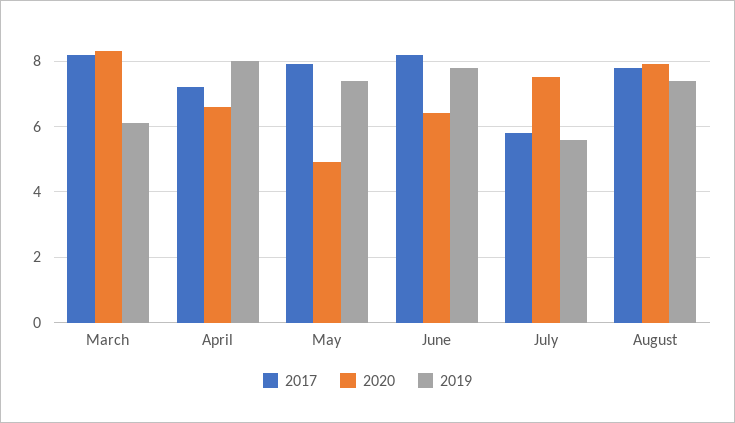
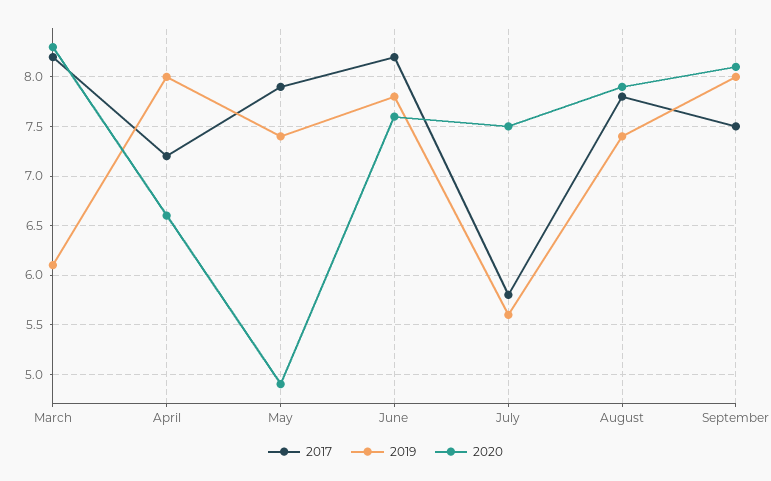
2020, June: 6.5 -> 7.6
2017, September: none -> 7.5
2019, September: none -> 8
2020, September: none -> 8.1

